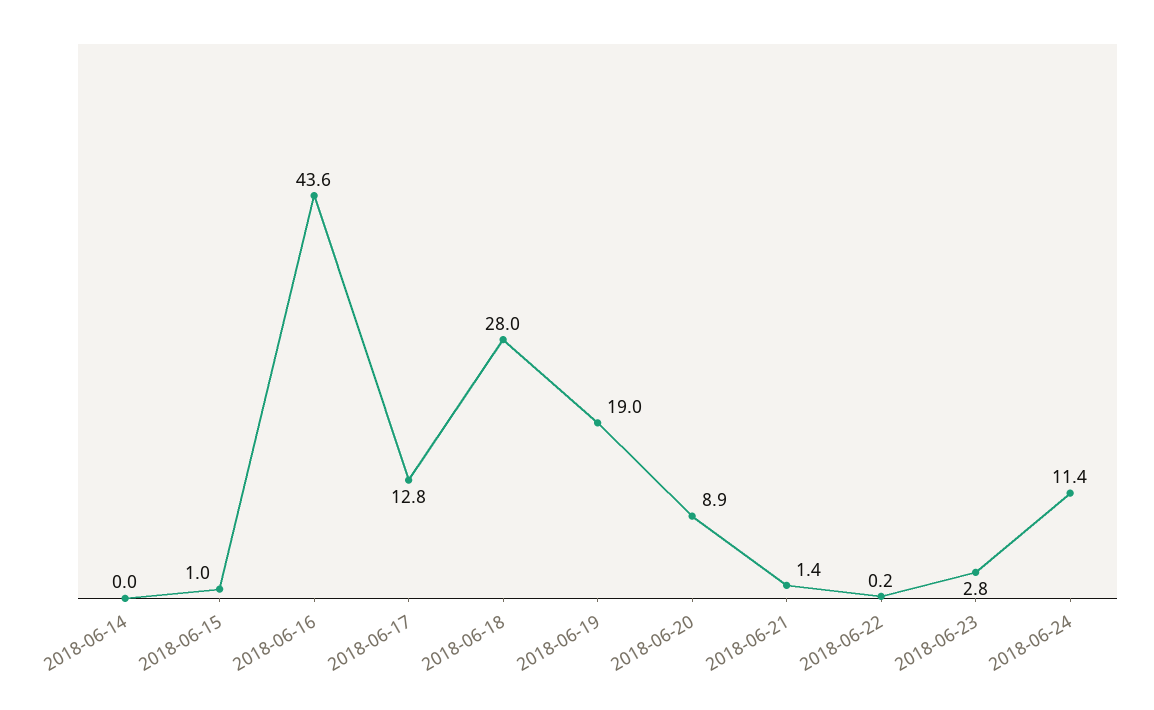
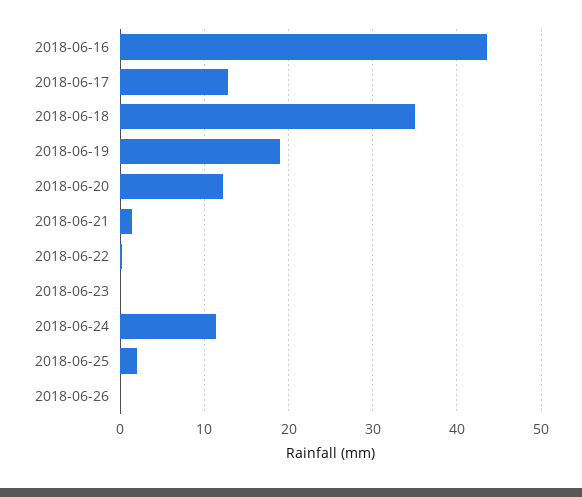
2018-06-14: 0 -> none
2018-06-15: 1 -> none
2018-06-18: 28 -> 35
2018-06-20: 8.9 -> 12
2018-06-23: 2.8 -> 0
2018-06-25: none -> 2
2018-06-26: none -> 0

